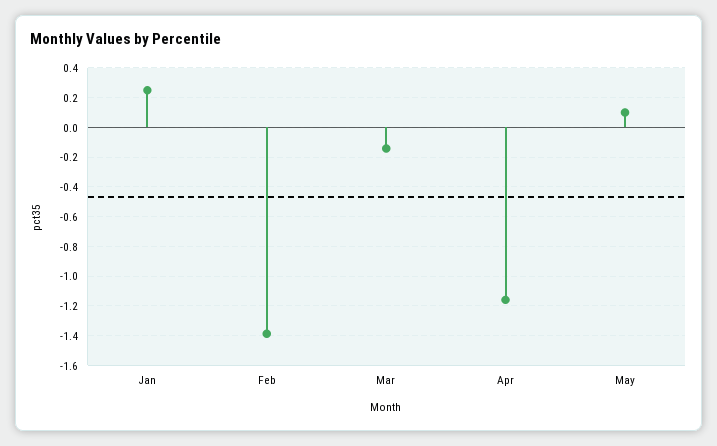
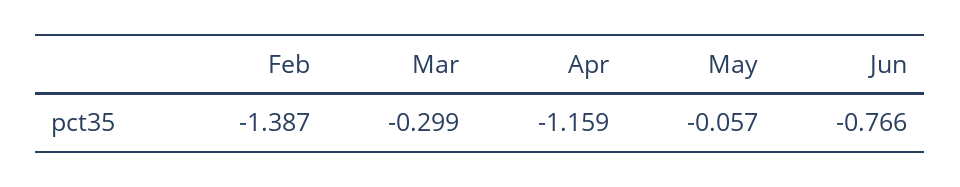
Jan: 0.25 -> none
Mar: -0.15 -> -0.299
May: 0.1 -> -0.057
Jun: none -> -0.766

